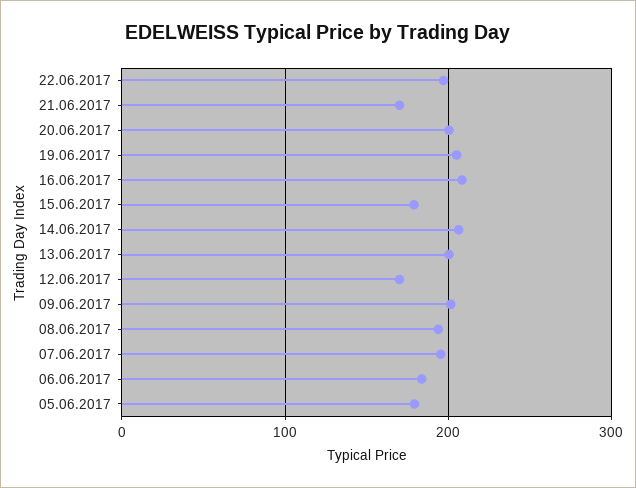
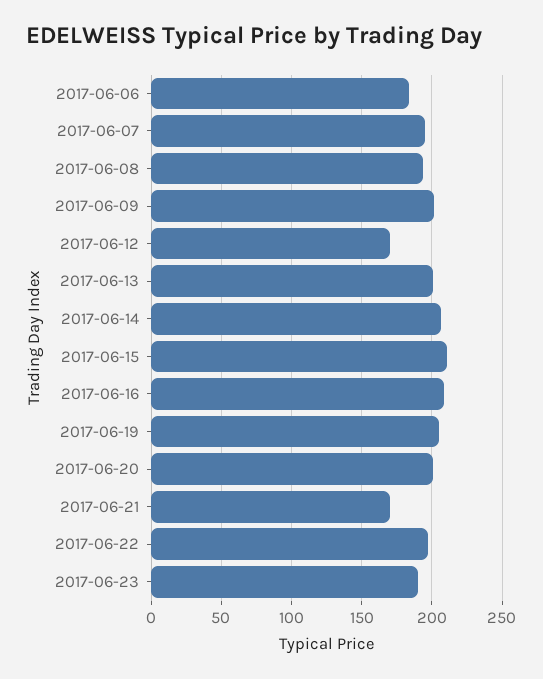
15.06.2017: 180 -> 210
05.06.2017: 180 -> none
2017-06-23: none -> 190

